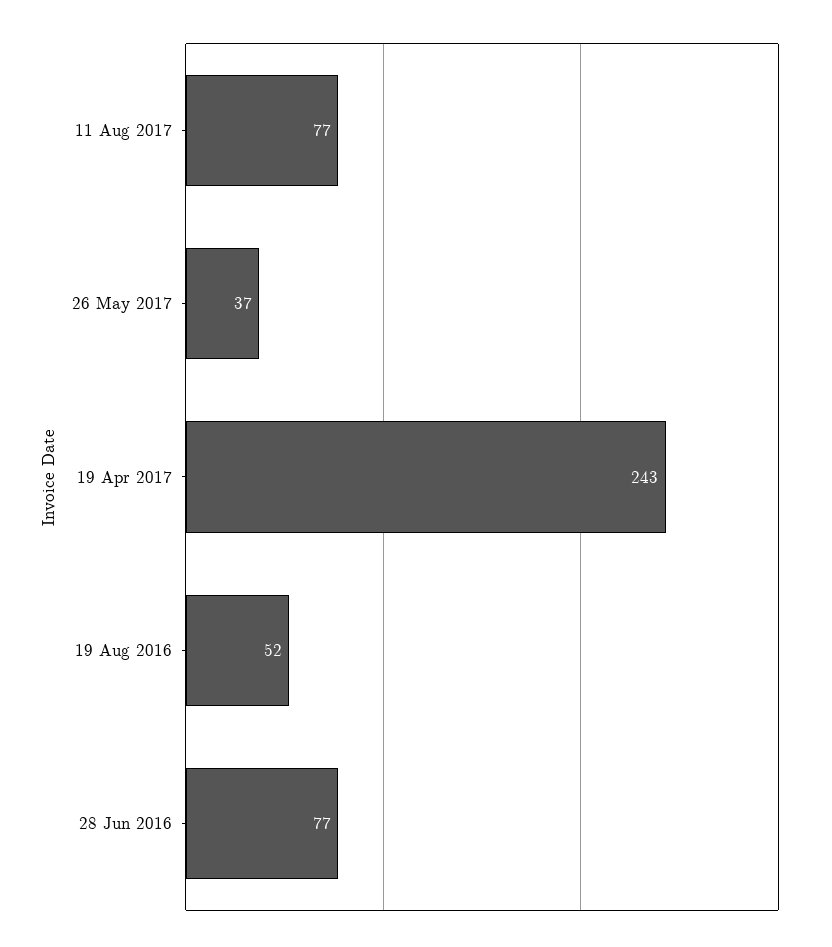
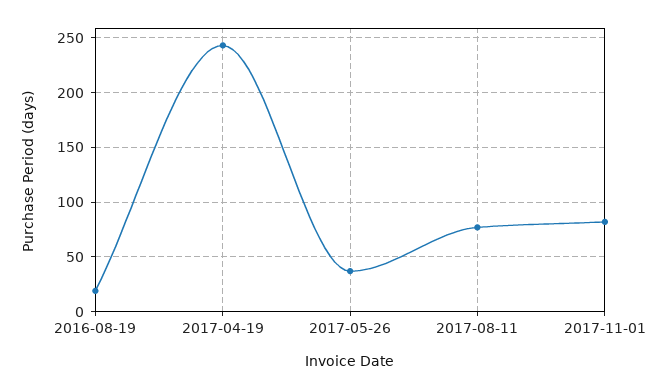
19 Aug 2016: 52 -> 20
28 Jun 2016: 77 -> none
2017-11-01: none -> 80

